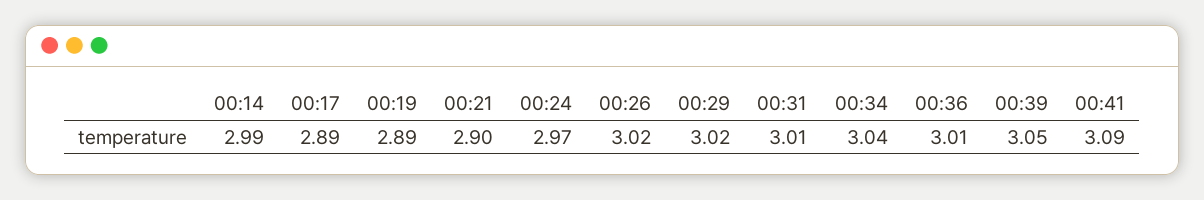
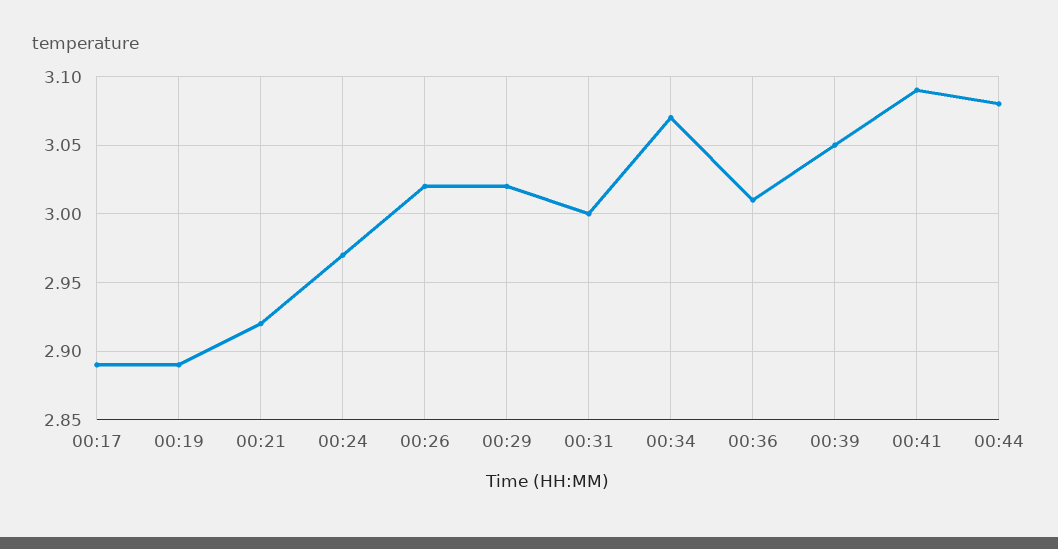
00:14: 2.99 -> none
00:21: 2.9 -> 2.92
00:31: 3.01 -> 3
00:34: 3.04 -> 3.07
00:44: none -> 3.08

